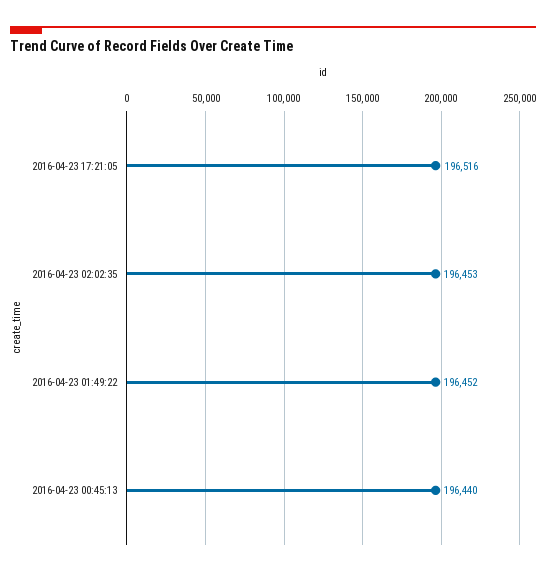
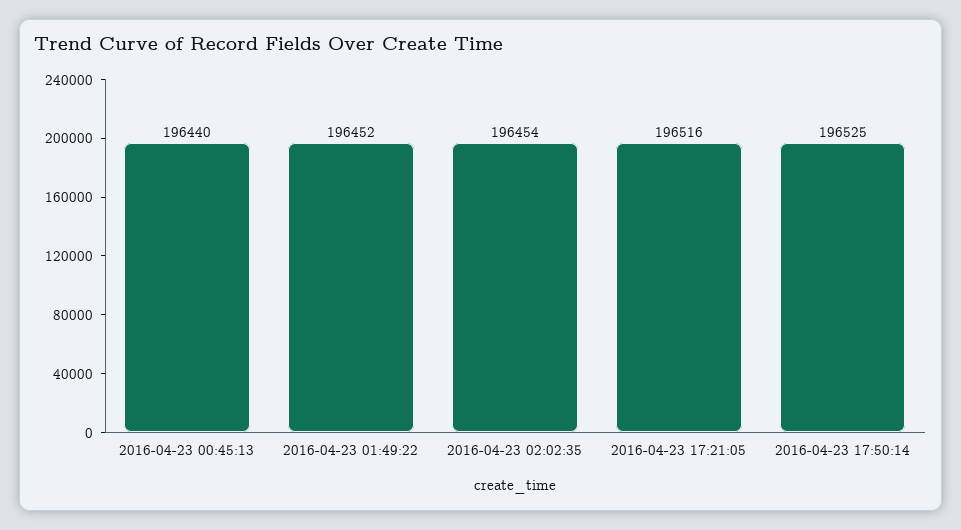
2016-04-23 02:02:35: 196453 -> 196454
2016-04-23 17:50:14: none -> 196525

